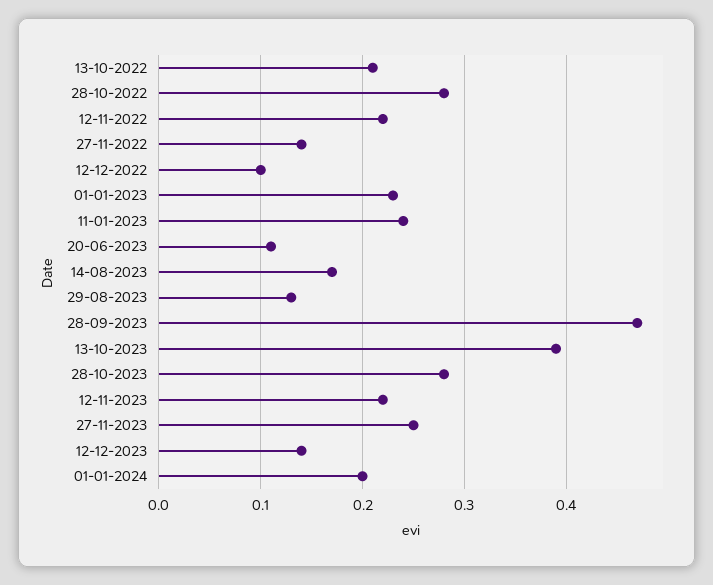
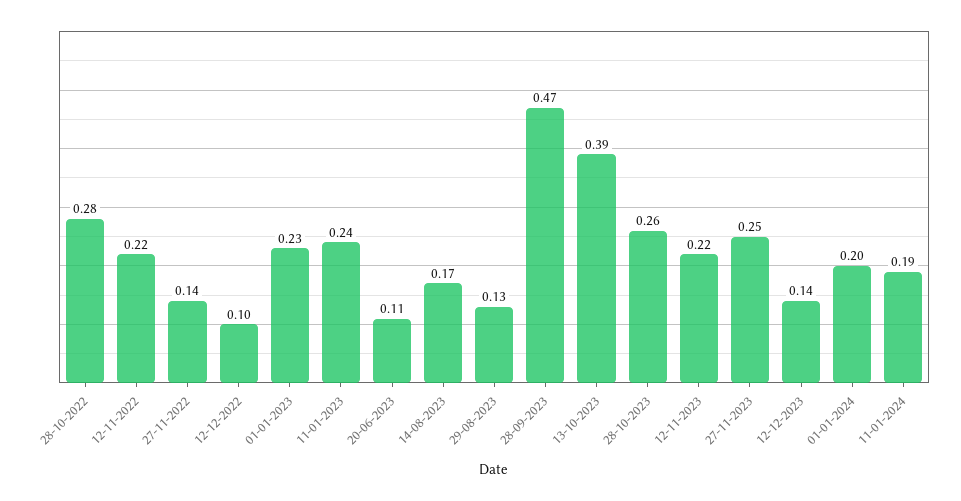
13-10-2022: 0.21 -> none
28-10-2023: 0.28 -> 0.26
11-01-2024: none -> 0.19

